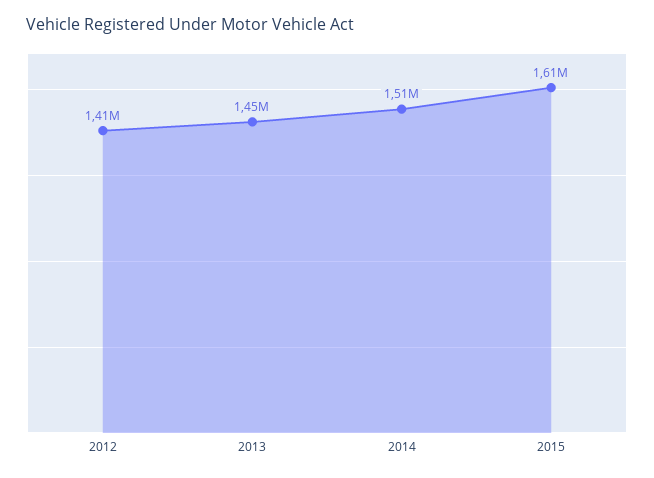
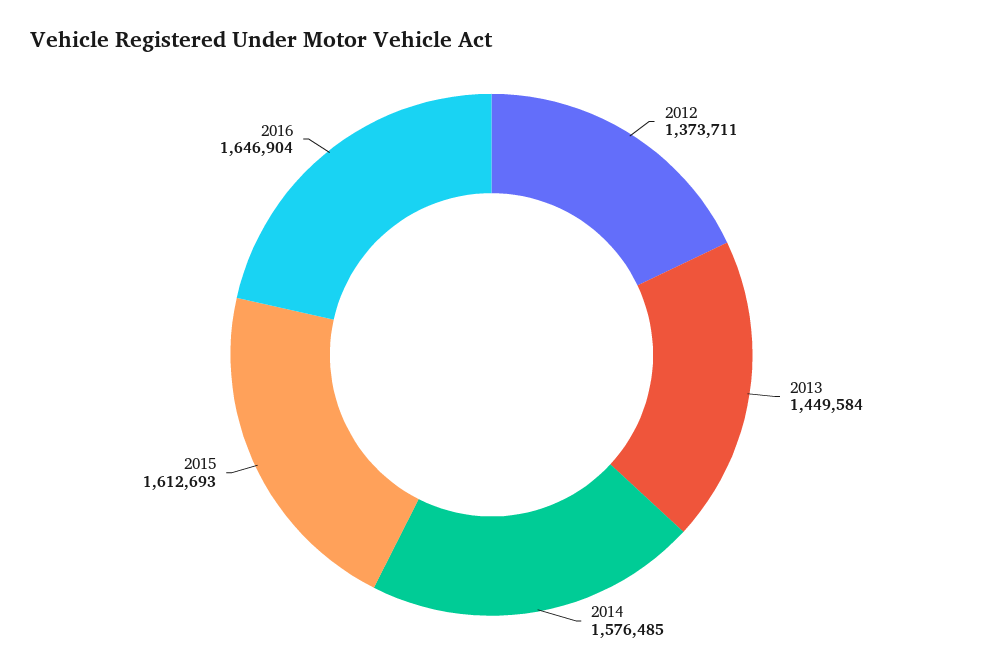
2012: 1410000 -> 1373711
2014: 1510000 -> 1576485
2016: none -> 1646904

